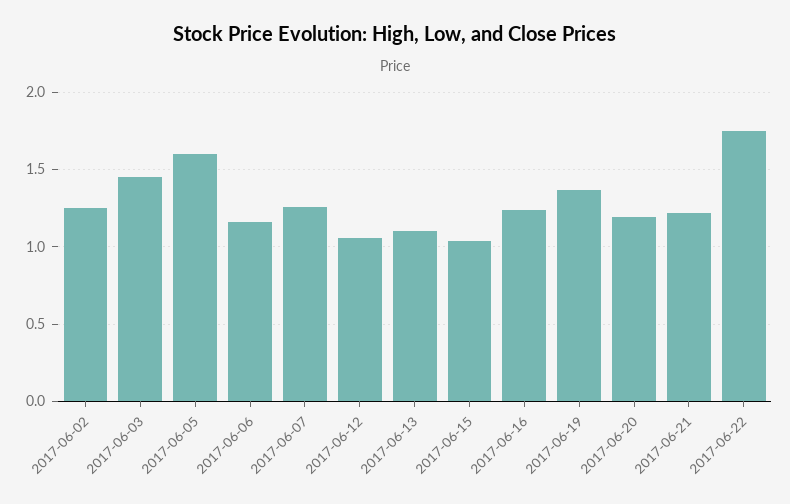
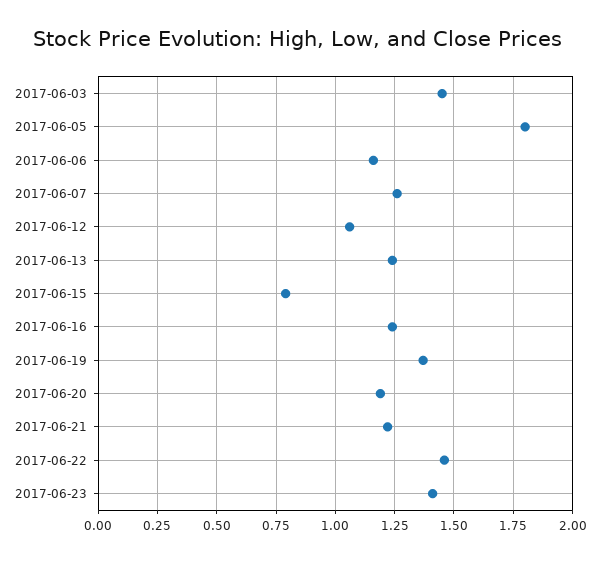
2017-06-02: 1.25 -> none
2017-06-05: 1.6 -> 1.8
2017-06-13: 1.1 -> 1.25
2017-06-15: 1.05 -> 0.8
2017-06-22: 1.75 -> 1.45
2017-06-23: none -> 1.4

